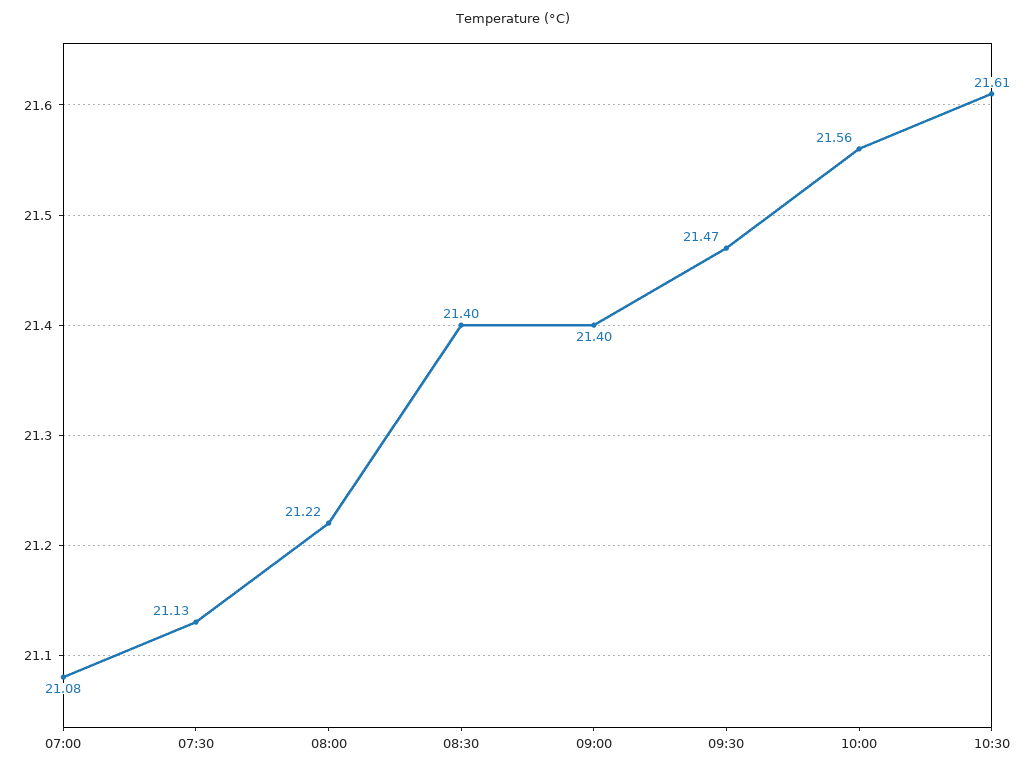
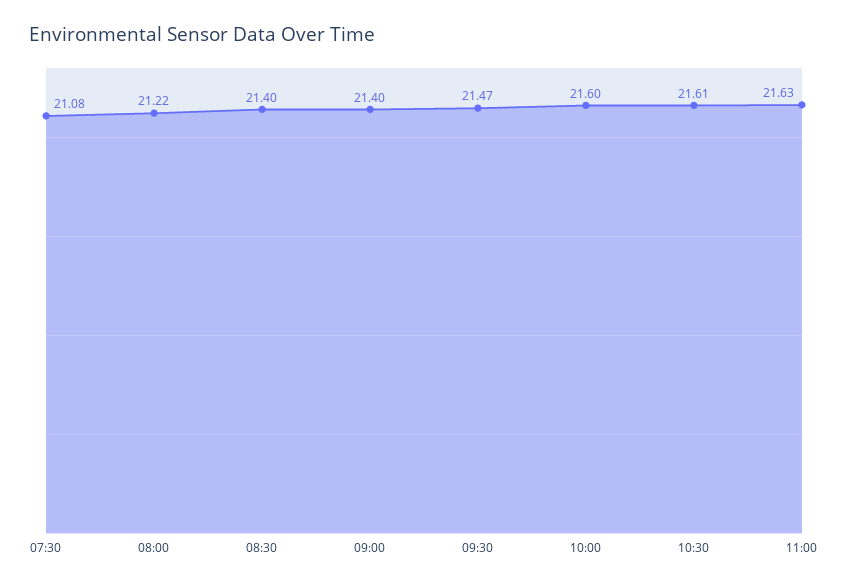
07:00: 21.08 -> none
07:30: 21.13 -> 21.08
10:00: 21.56 -> 21.6
11:00: none -> 21.63

